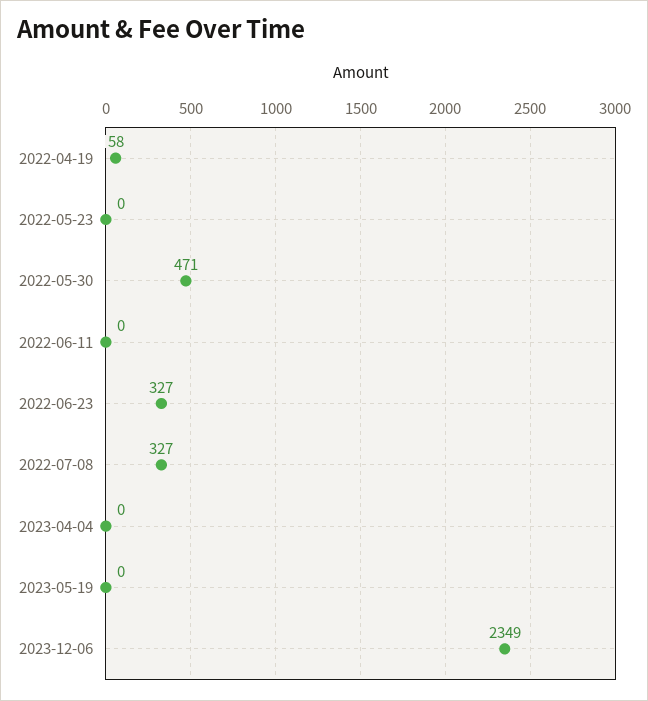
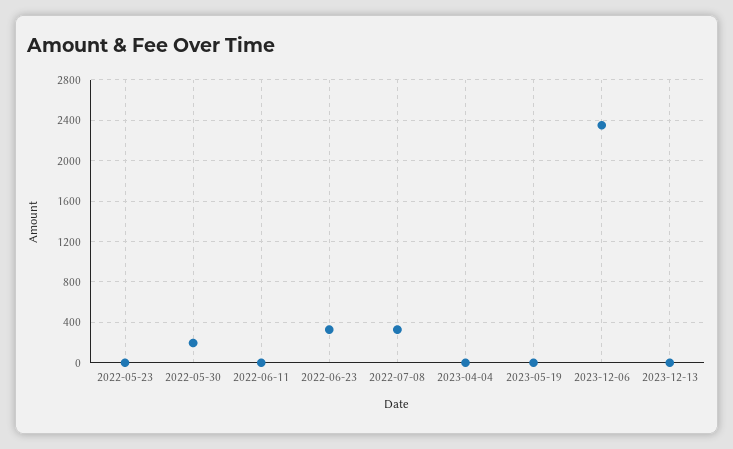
2022-04-19: 58 -> none
2022-05-30: 471 -> 200
2023-12-13: none -> 0

